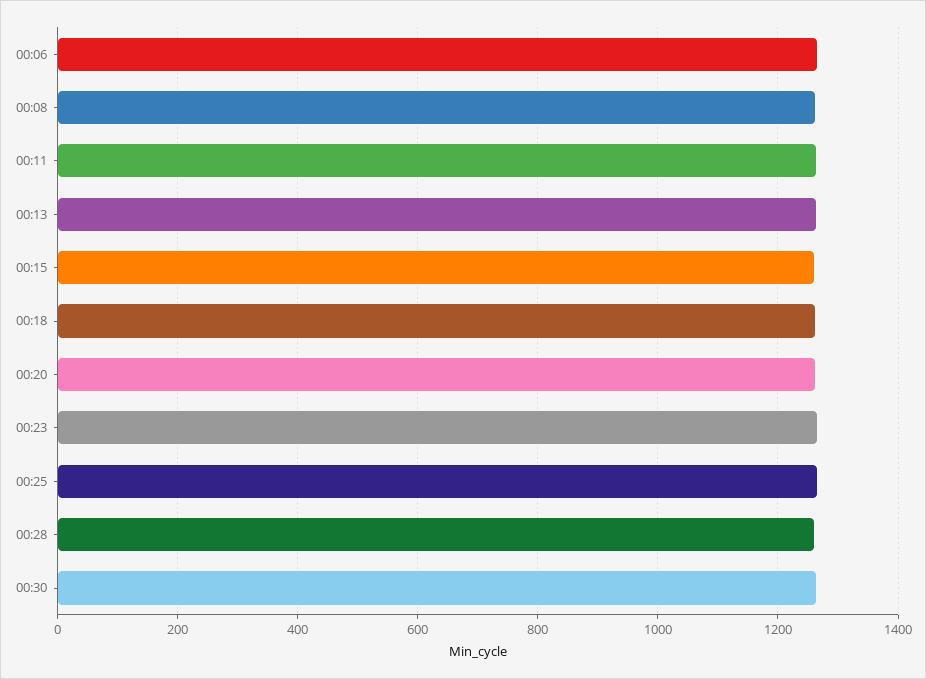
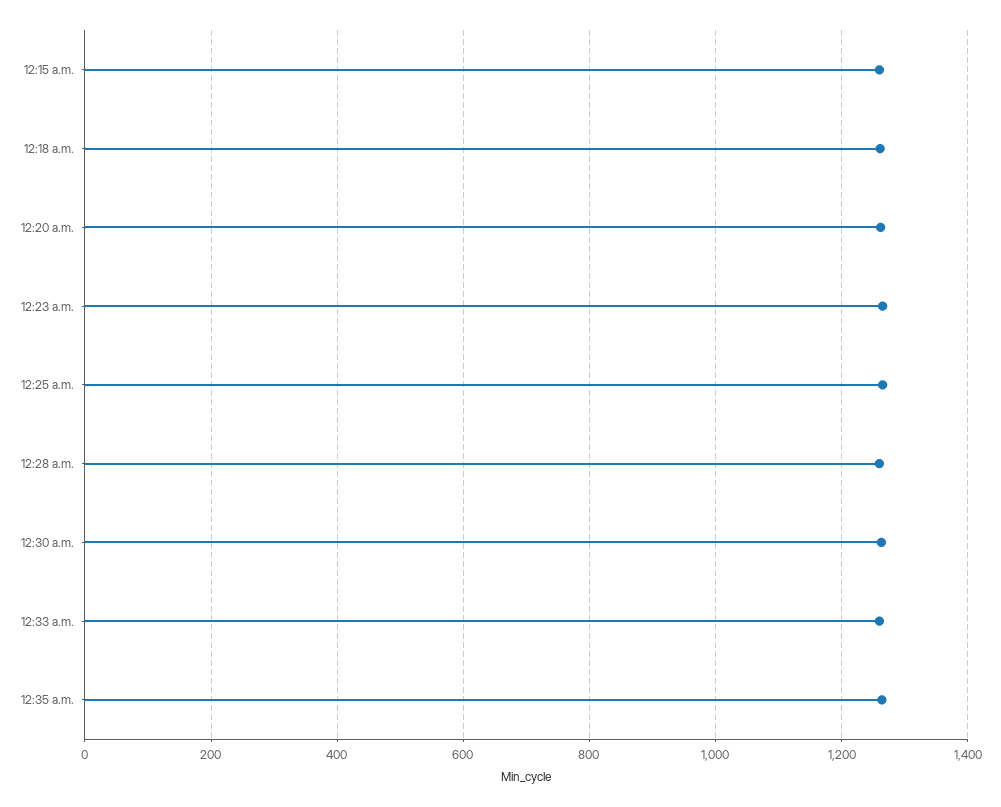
00:06: 1260 -> none
00:08: 1260 -> none
00:11: 1260 -> none
00:13: 1260 -> none
12:33 a.m.: none -> 1260
12:35 a.m.: none -> 1260

